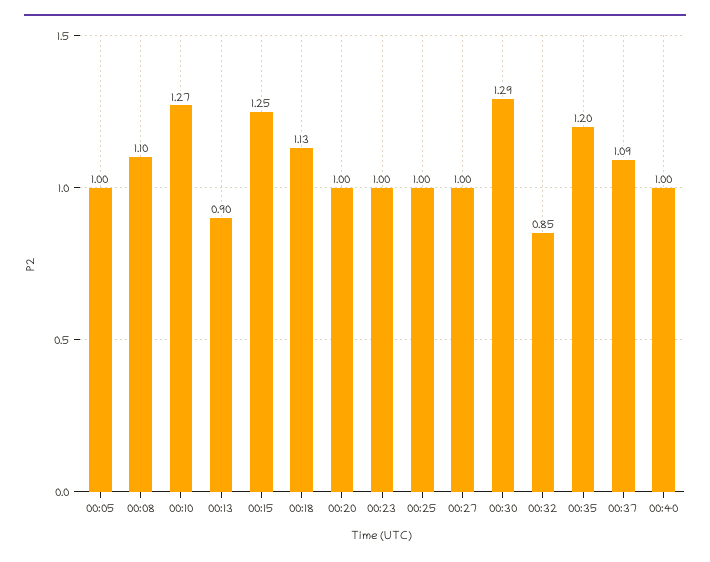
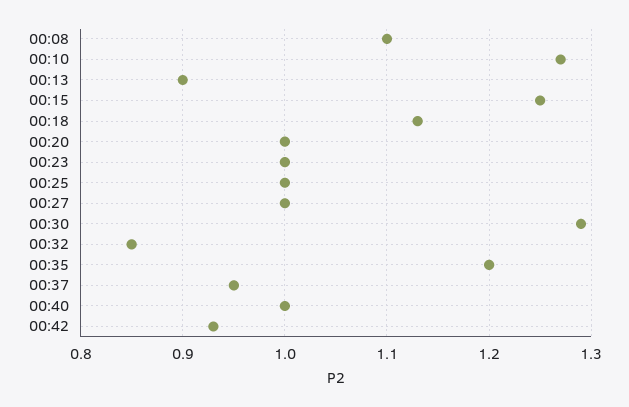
00:05: 1 -> none
00:37: 1.09 -> 0.95
00:42: none -> 0.93

